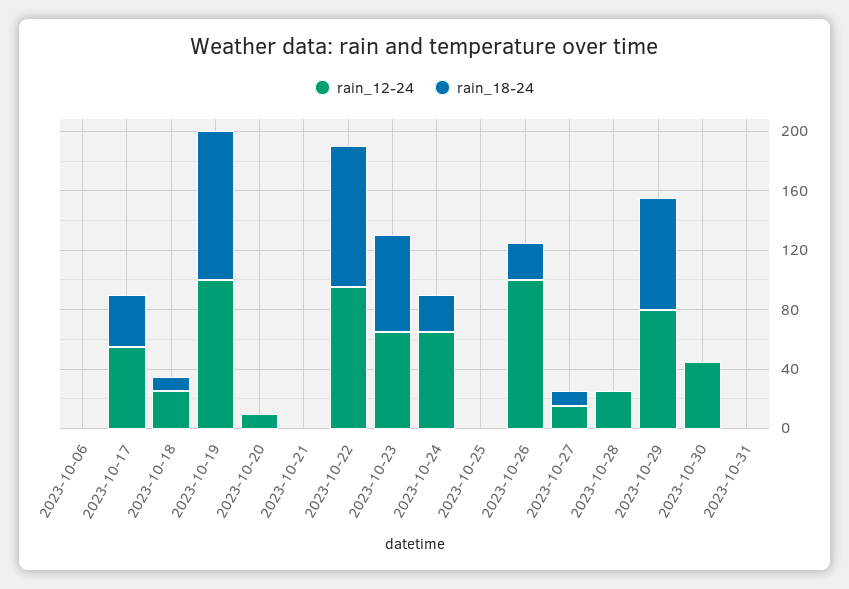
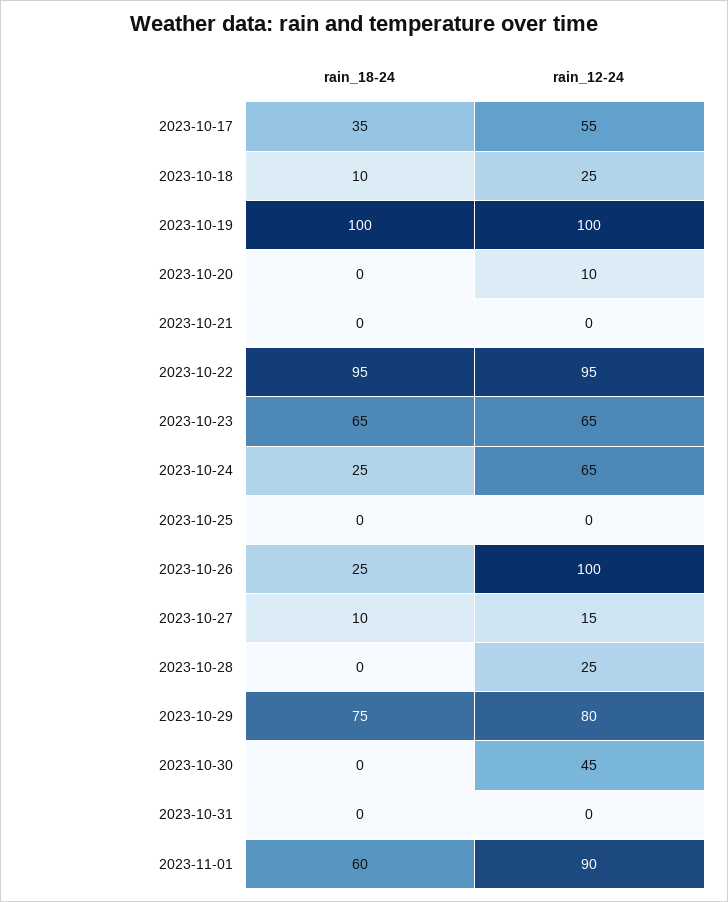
rain_12-24, 2023-10-06: 0 -> none
rain_18-24, 2023-10-06: 0 -> none
rain_18-24, 2023-11-01: none -> 60
rain_12-24, 2023-11-01: none -> 90

